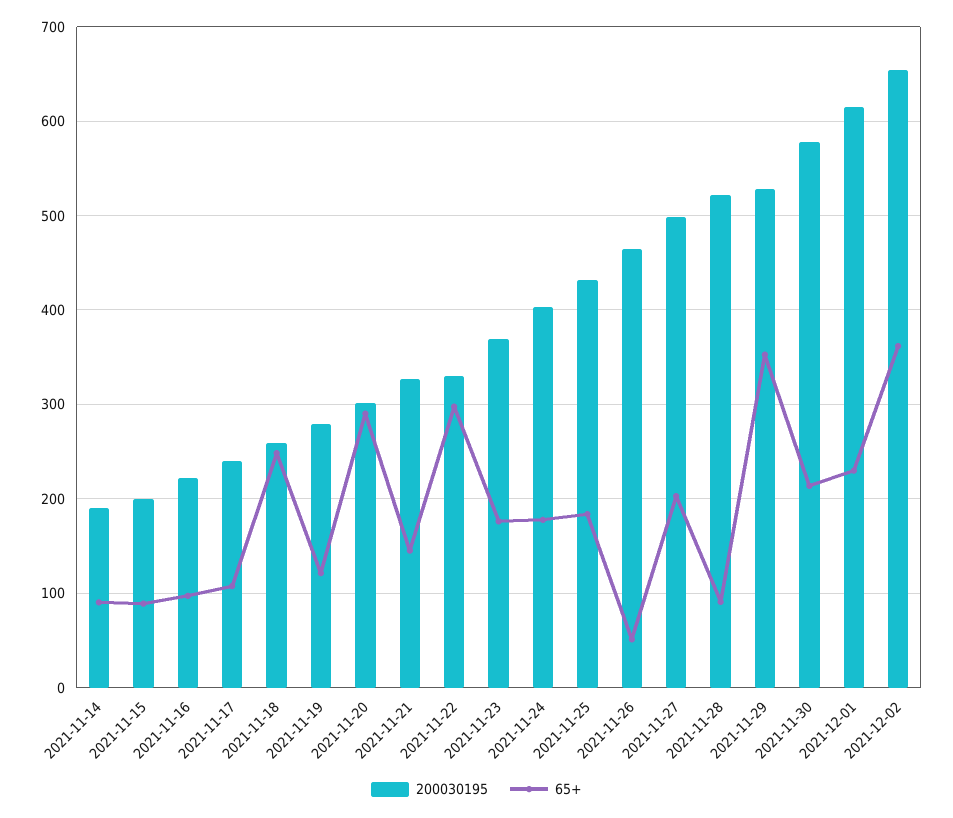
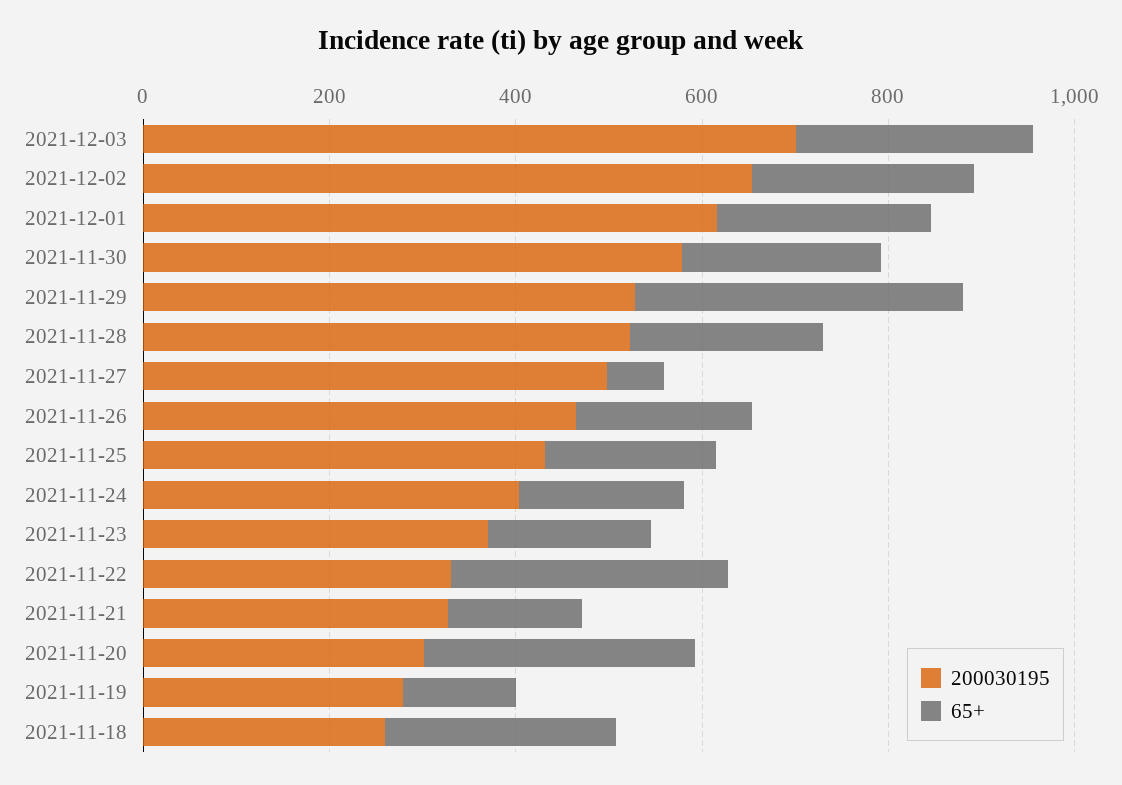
200030195, 2021-11-14: 190 -> none
65+, 2021-11-14: 90 -> none
200030195, 2021-11-15: 200 -> none
65+, 2021-11-15: 90 -> none
200030195, 2021-11-16: 220 -> none
65+, 2021-11-16: 100 -> none
200030195, 2021-11-17: 240 -> none
65+, 2021-11-17: 110 -> none
65+, 2021-11-26: 50 -> 200
65+, 2021-11-27: 200 -> 50
65+, 2021-11-28: 90 -> 200
65+, 2021-12-02: 360 -> 250
200030195, 2021-12-03: none -> 700
65+, 2021-12-03: none -> 250

